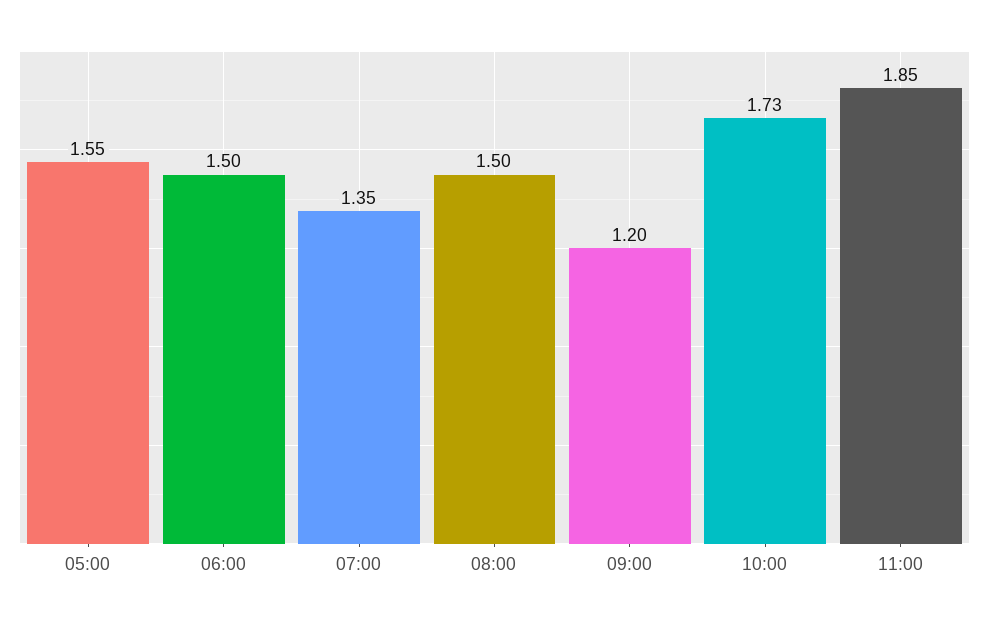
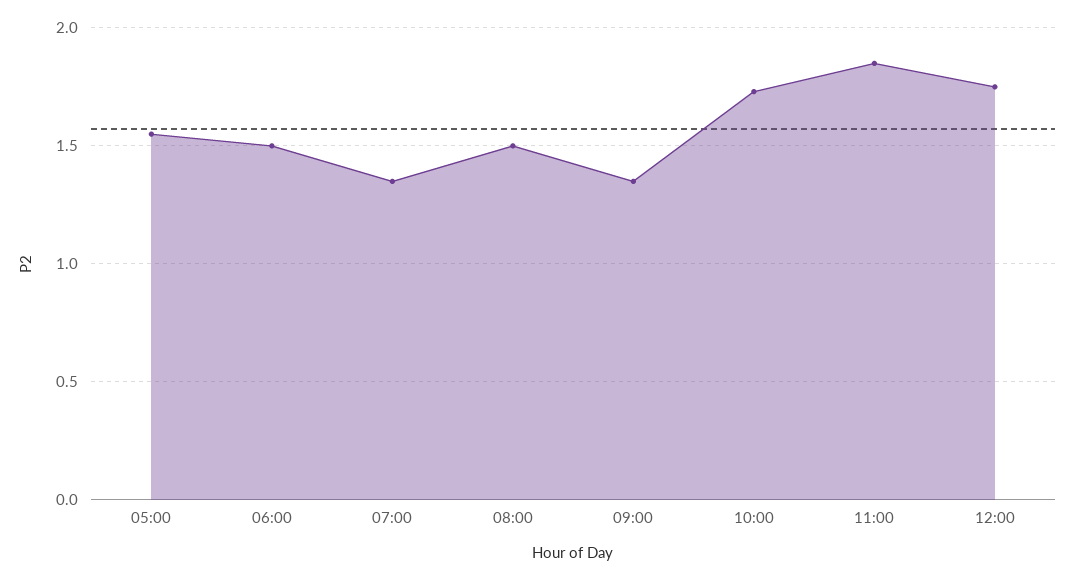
09:00: 1.2 -> 1.35
12:00: none -> 1.75

